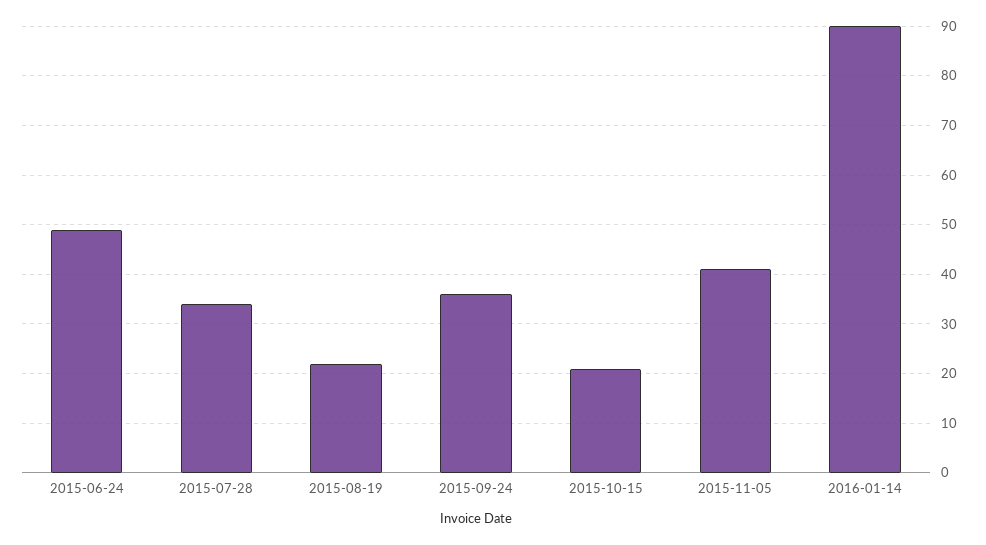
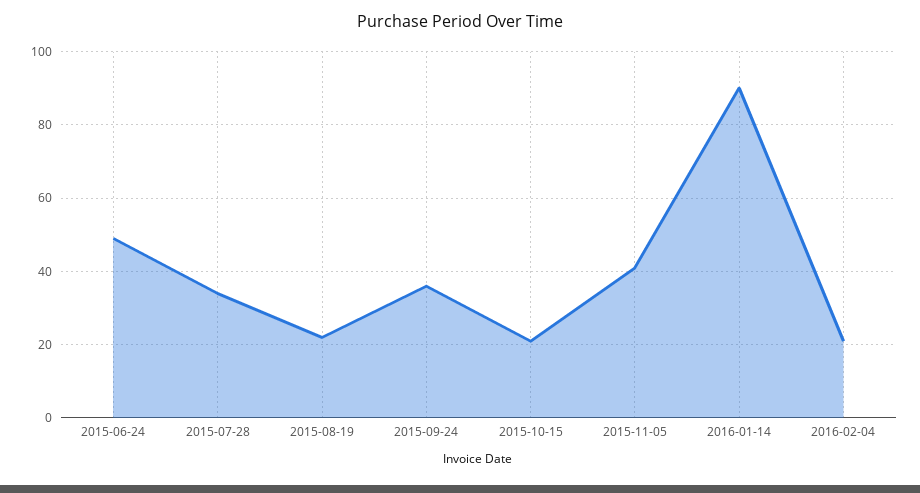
2016-02-04: none -> 20

